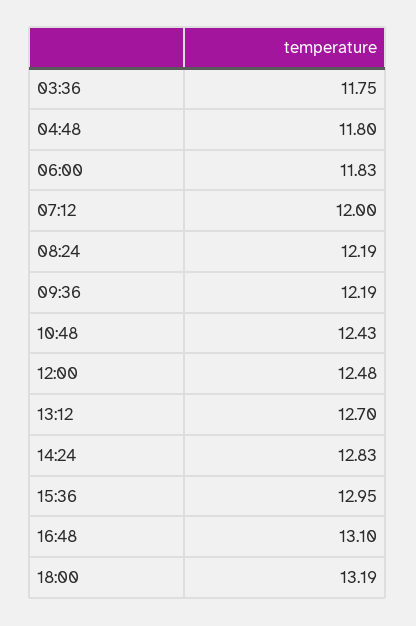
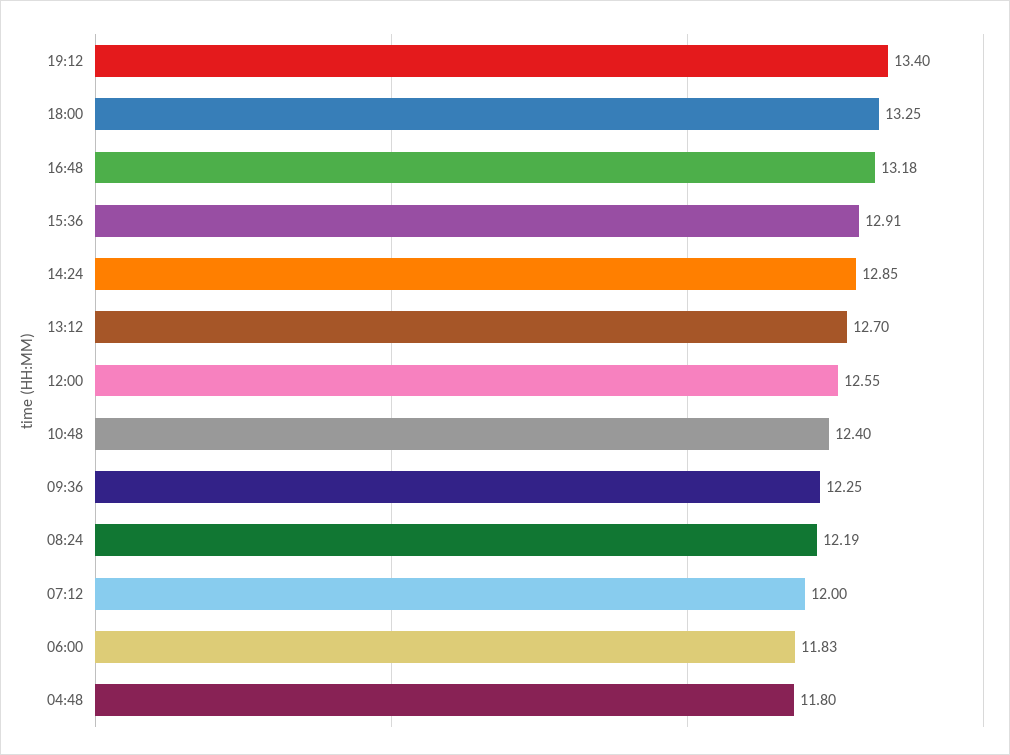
03:36: 11.75 -> none
09:36: 12.19 -> 12.25
10:48: 12.43 -> 12.4
12:00: 12.48 -> 12.55
14:24: 12.83 -> 12.85
15:36: 12.95 -> 12.91
16:48: 13.1 -> 13.18
18:00: 13.19 -> 13.25
19:12: none -> 13.4

